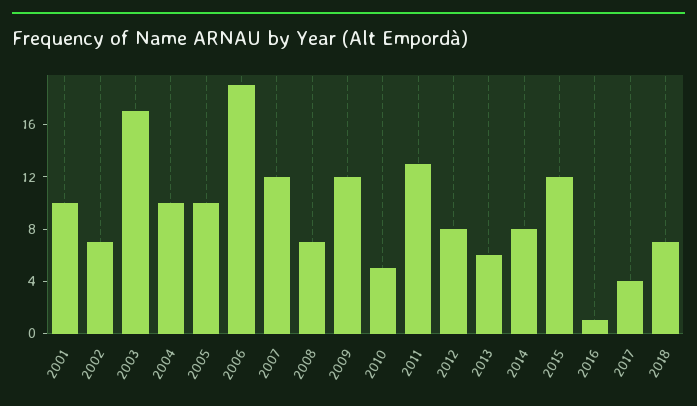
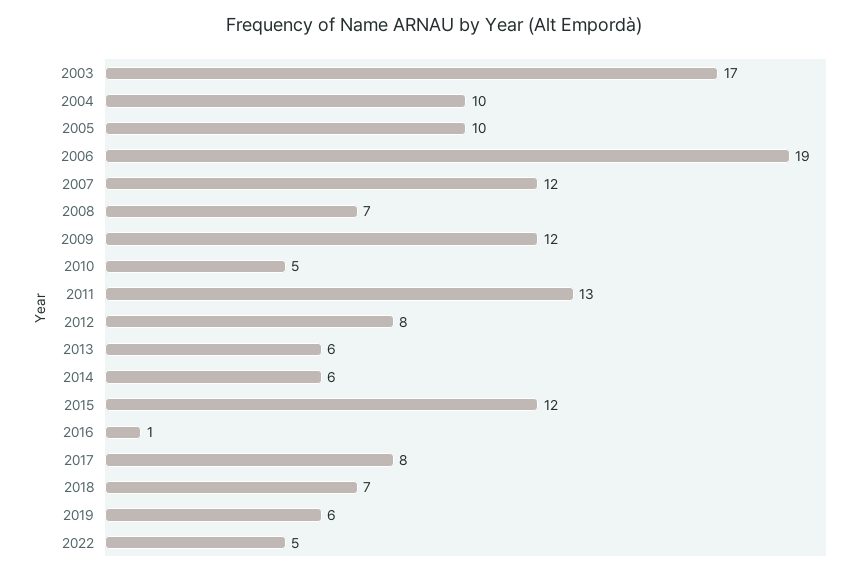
2001: 10 -> none
2002: 7 -> none
2014: 8 -> 6
2017: 4 -> 8
2019: none -> 6
2022: none -> 5

